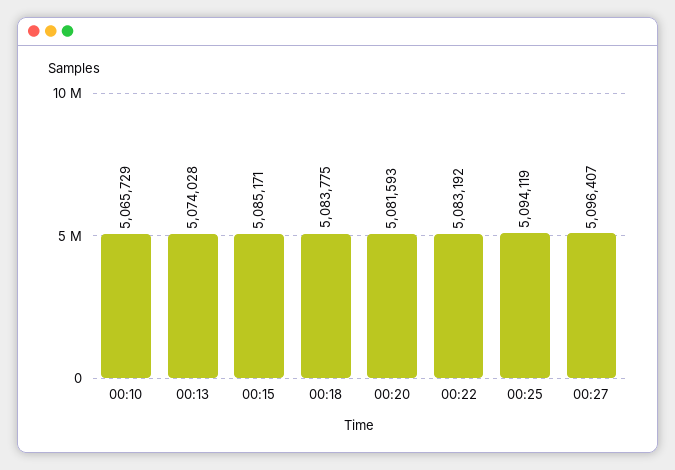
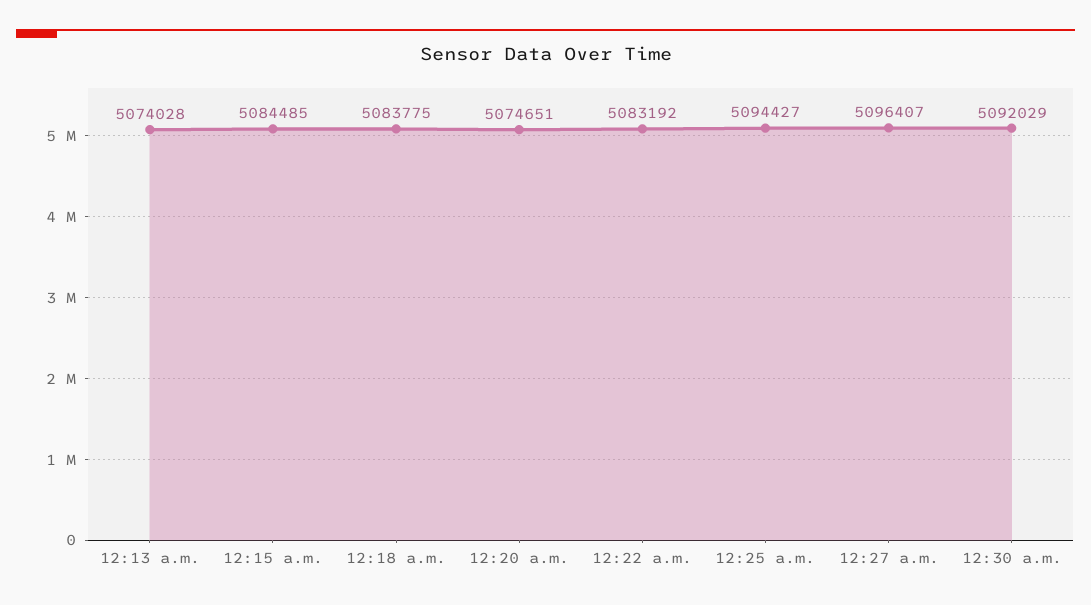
00:10: 5065729 -> none
00:15: 5085171 -> 5084485
00:20: 5081593 -> 5074651
00:25: 5094119 -> 5094427
12:30 a.m.: none -> 5092029

